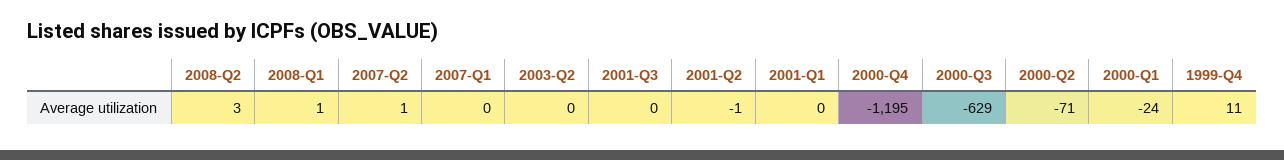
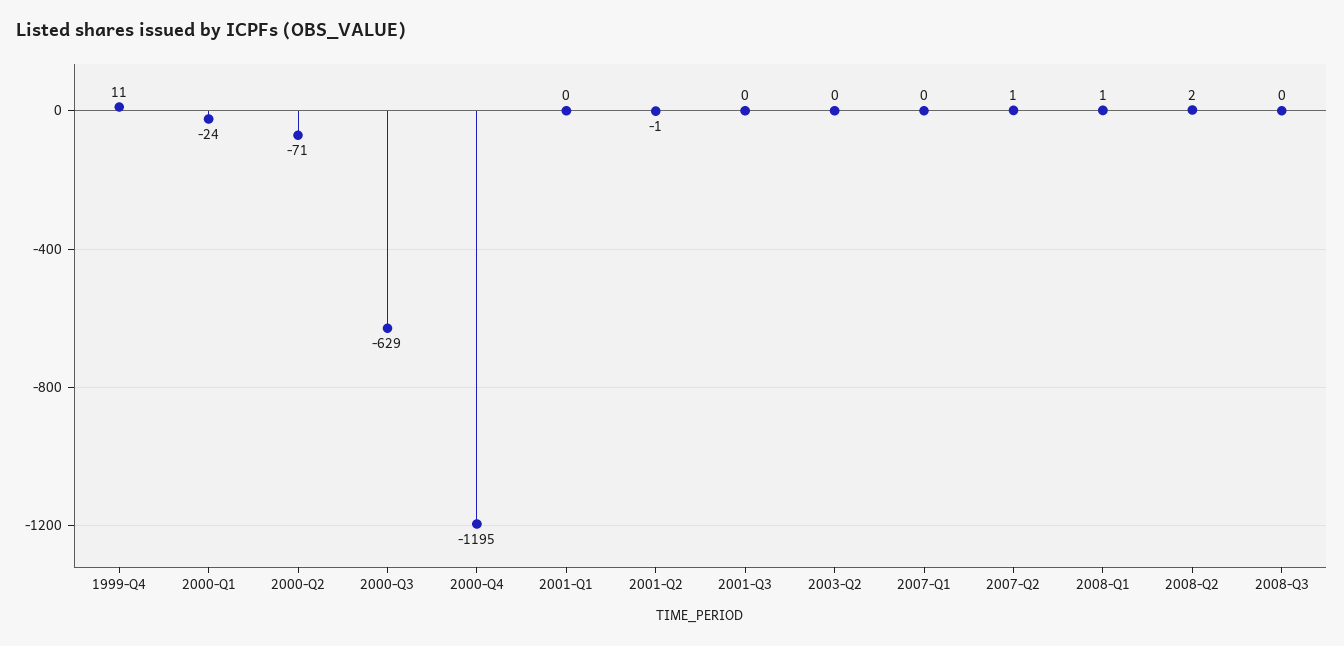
2008-Q2: 3 -> 2
2008-Q3: none -> 0

